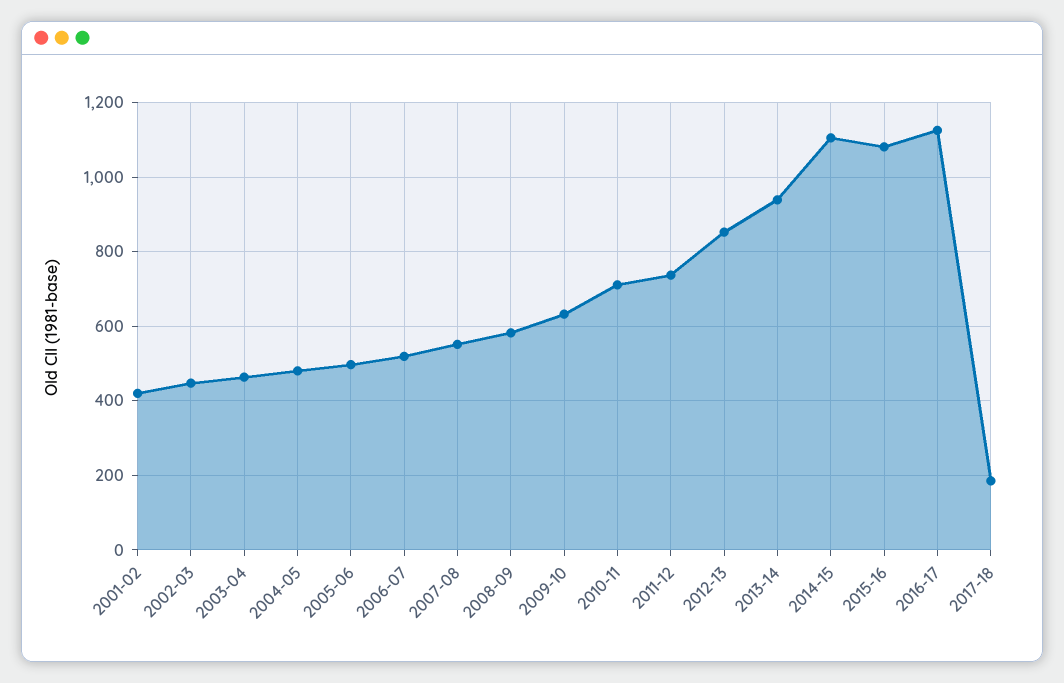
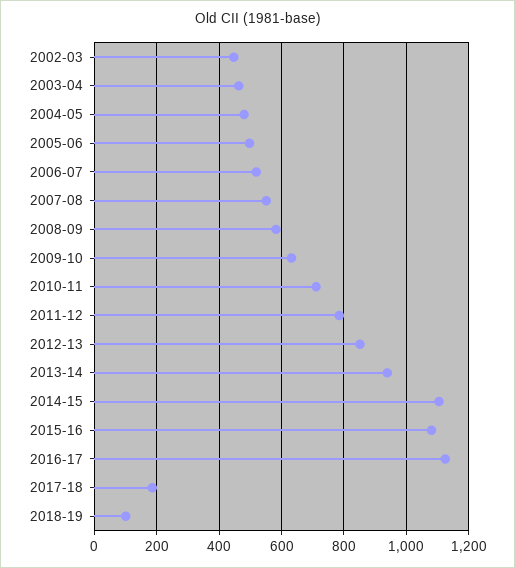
2001-02: 420 -> none
2011-12: 740 -> 780
2018-19: none -> 100

